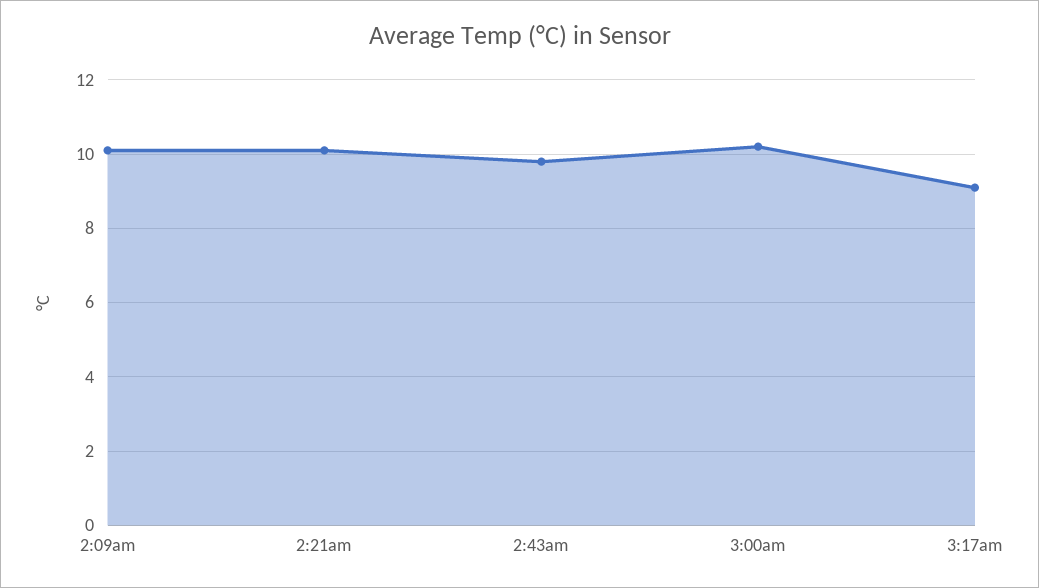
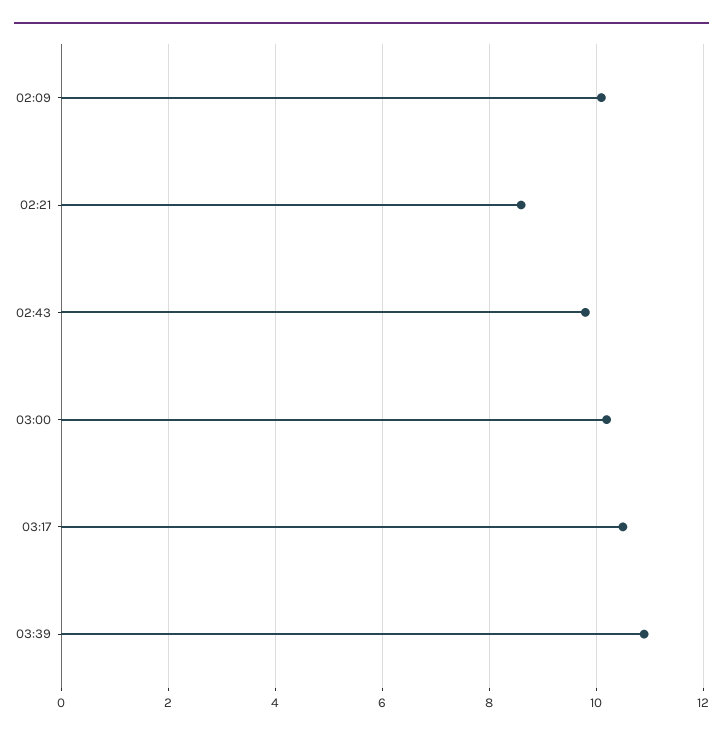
2:21am: 10 -> 8.5
3:17am: 9 -> 10.5
03:39: none -> 11

